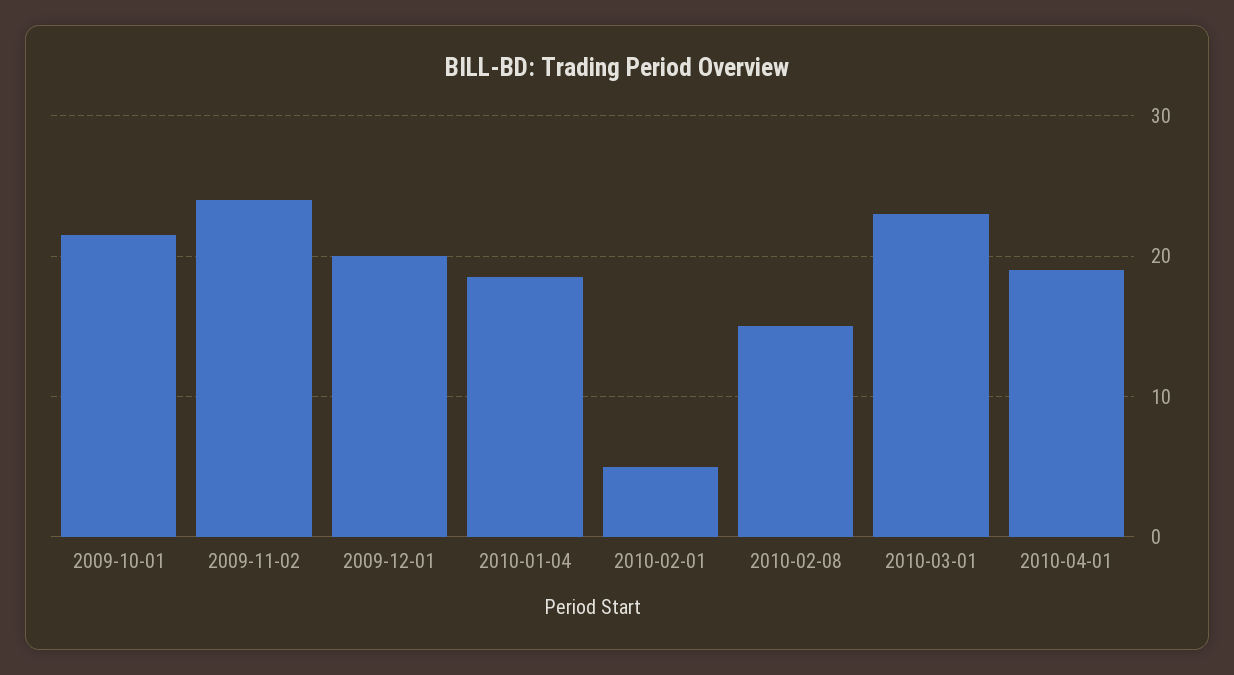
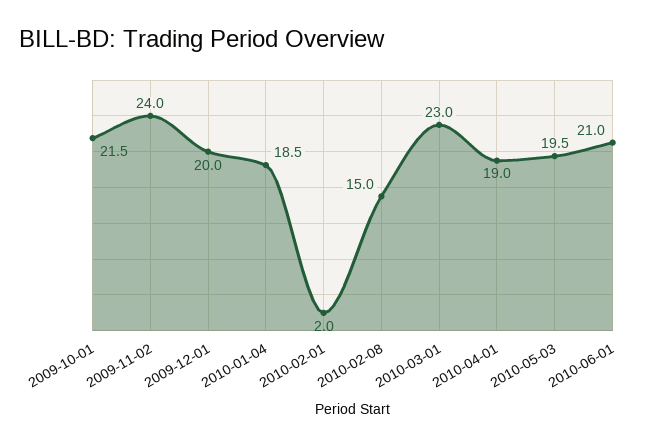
2010-02-01: 5 -> 2
2010-05-03: none -> 19.5
2010-06-01: none -> 21

